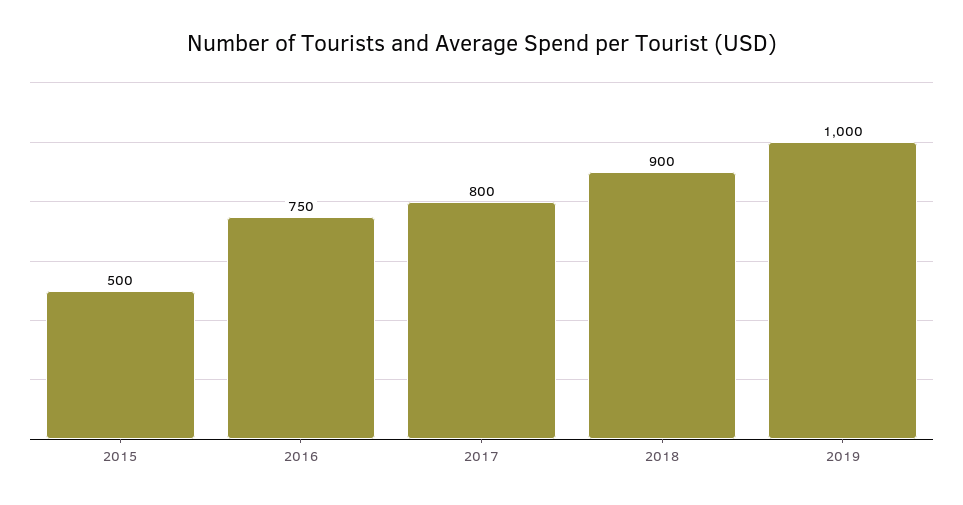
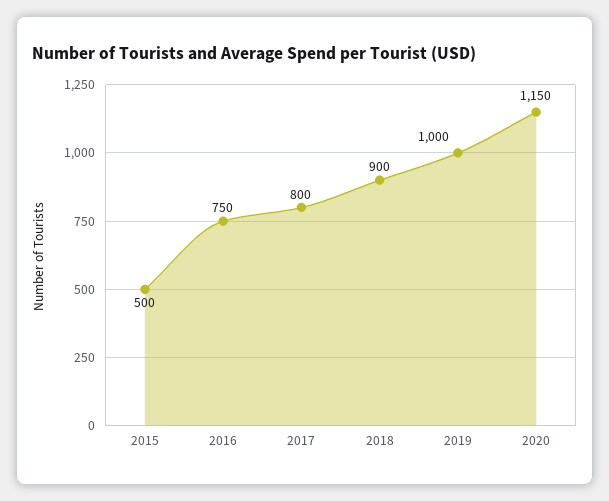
2020: none -> 1150

